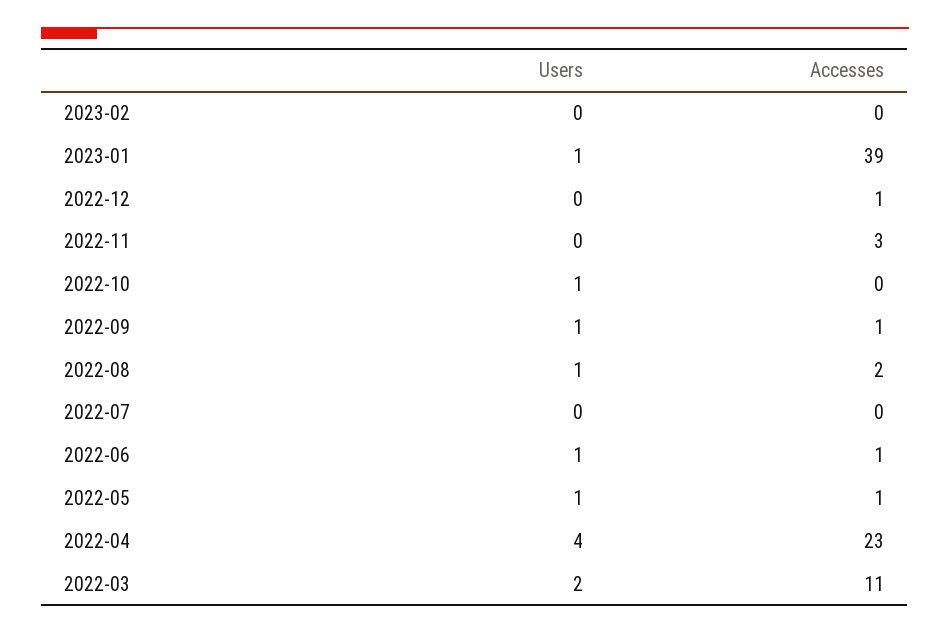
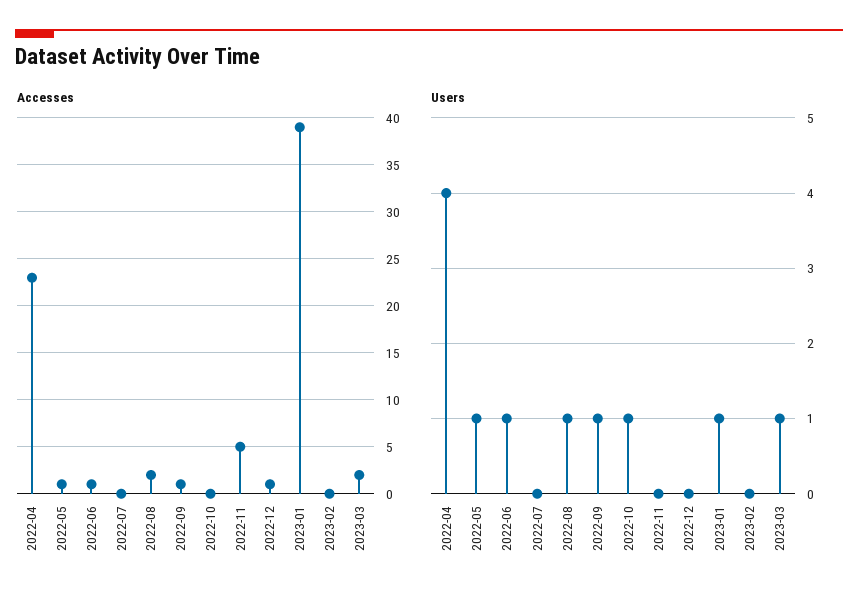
Accesses, 2022-11: 3 -> 5
Users, 2022-03: 2 -> none
Accesses, 2022-03: 11 -> none
Accesses, 2023-03: none -> 2
Users, 2023-03: none -> 1

